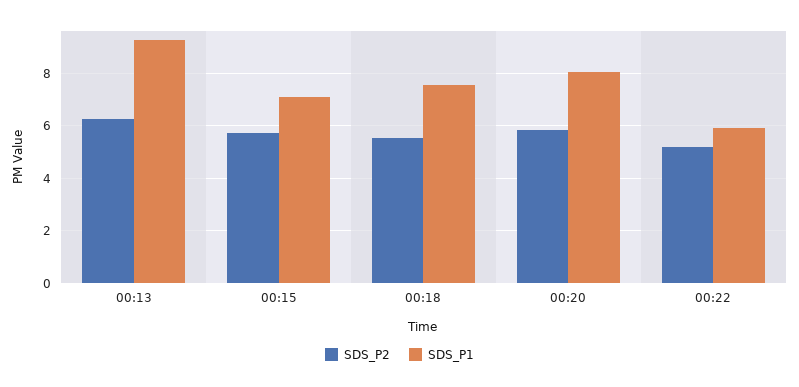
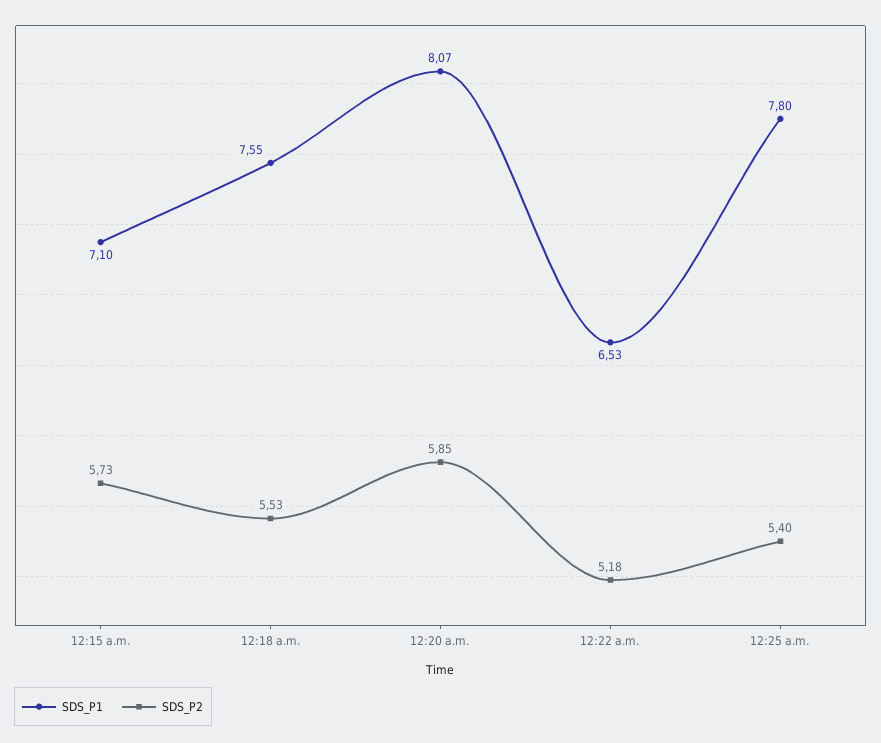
SDS_P2, 00:13: 6.25 -> none
SDS_P1, 00:13: 9.25 -> none
SDS_P1, 00:22: 6 -> 6.53
SDS_P1, 12:25 a.m.: none -> 7.8
SDS_P2, 12:25 a.m.: none -> 5.4

